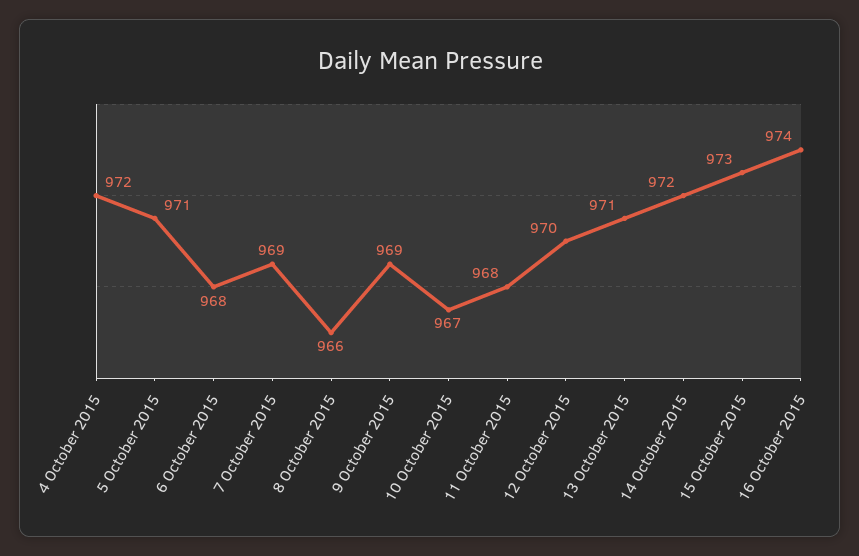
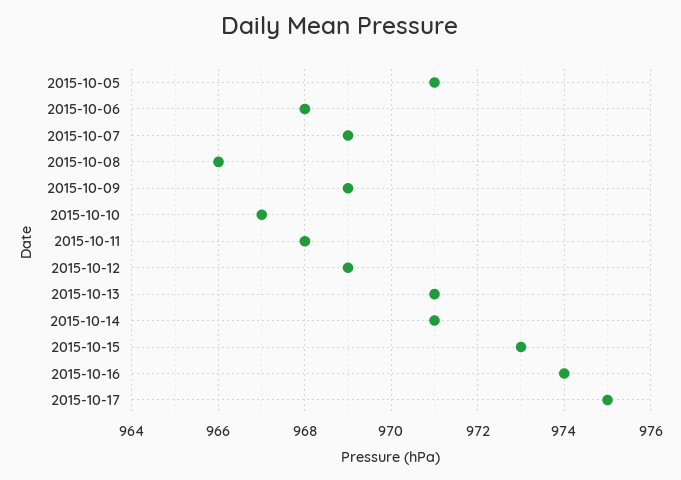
4 October 2015: 972 -> none
12 October 2015: 970 -> 969
14 October 2015: 972 -> 971
2015-10-17: none -> 975

